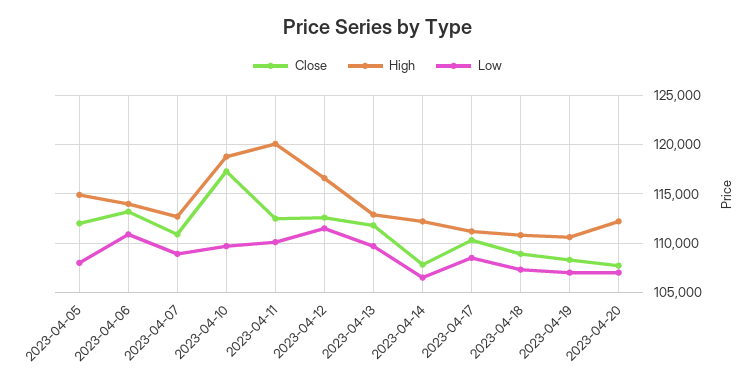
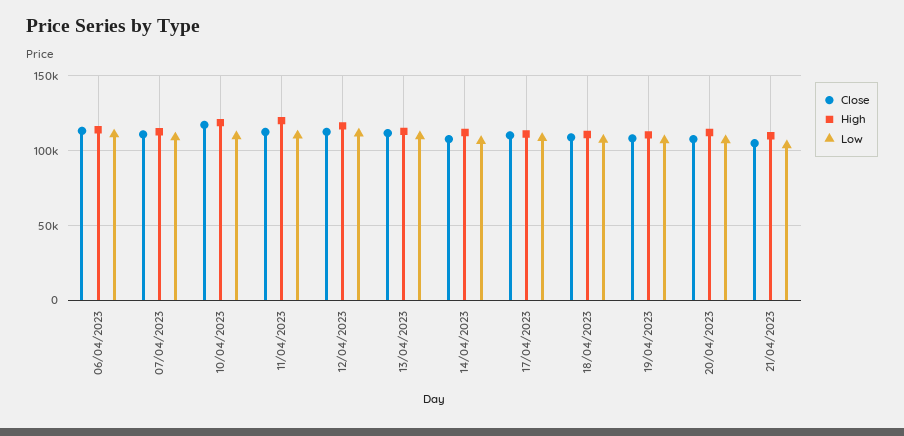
Close, 2023-04-05: 112000 -> none
High, 2023-04-05: 115000 -> none
Low, 2023-04-05: 108000 -> none
Close, 21/04/2023: none -> 105000
High, 21/04/2023: none -> 110000
Low, 21/04/2023: none -> 105000

